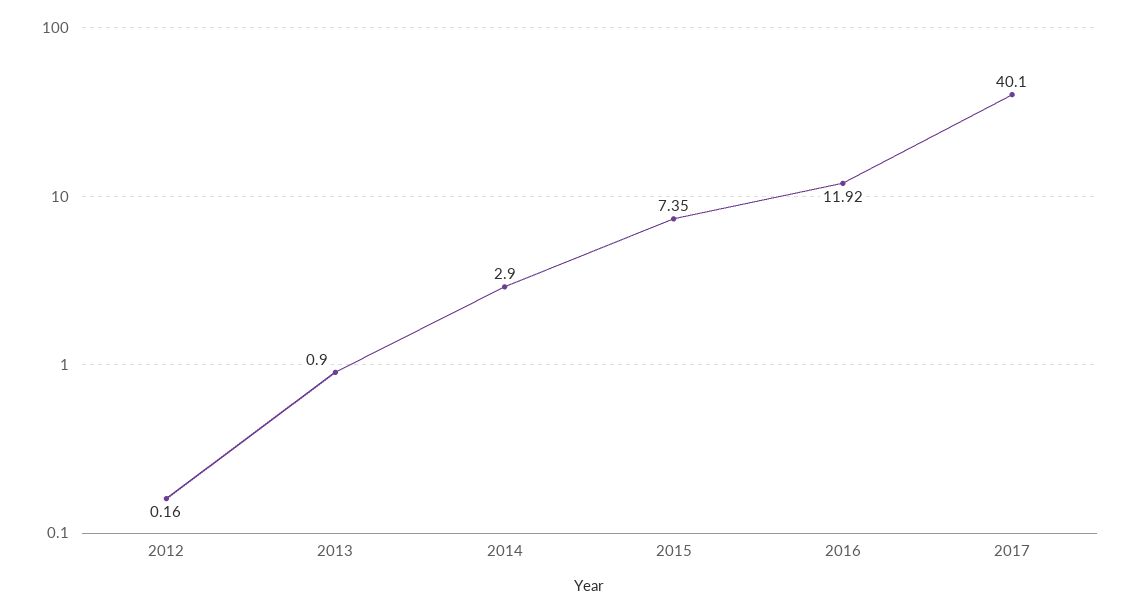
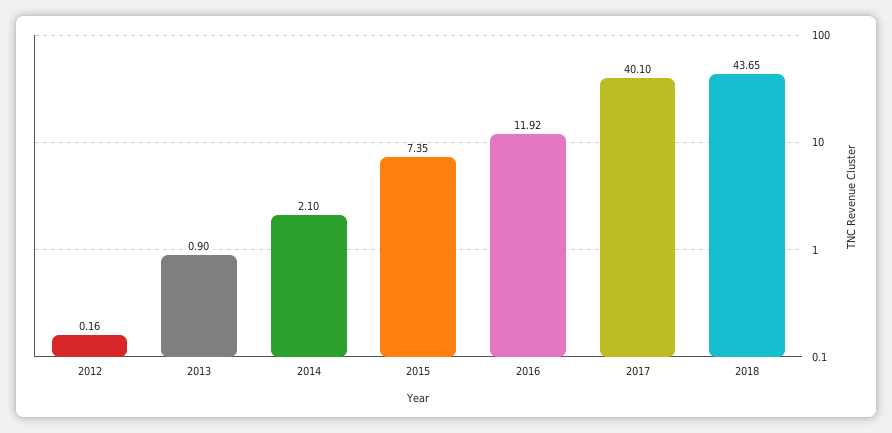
2014: 2.9 -> 2.1
2018: none -> 43.65

